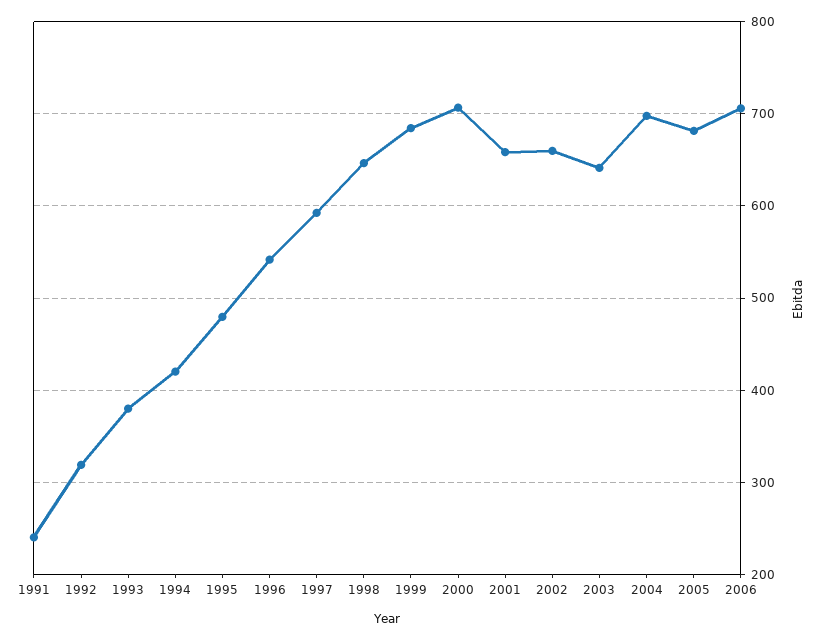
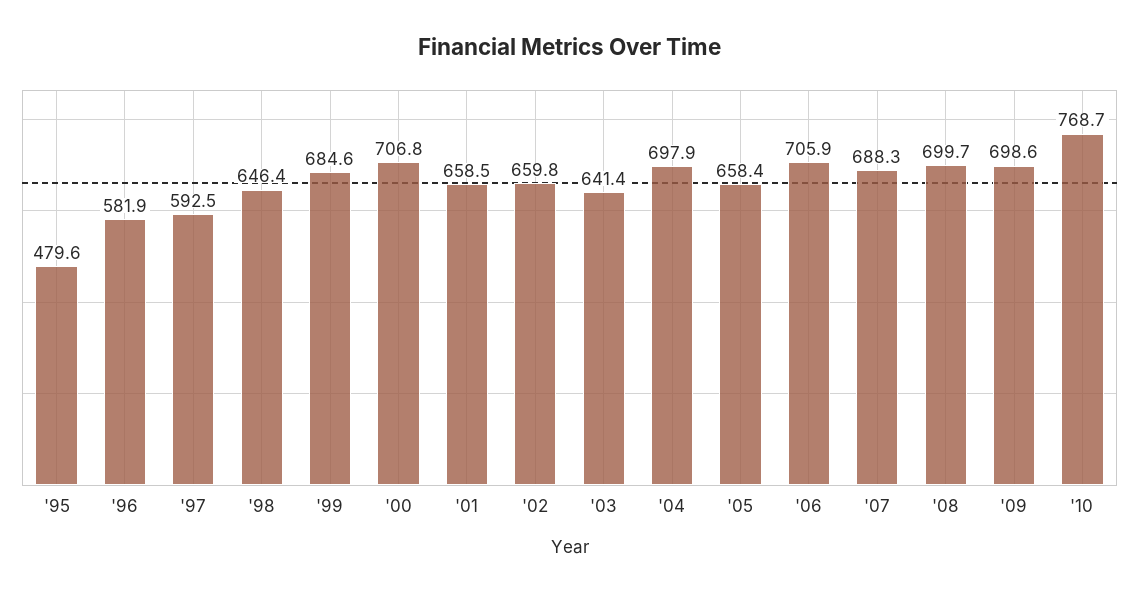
1991: 240 -> none
1992: 320 -> none
1993: 380 -> none
1994: 420 -> none
1996: 540 -> 581.9
2005: 680 -> 658.4
'07: none -> 688.3
'08: none -> 699.7
'09: none -> 698.6
'10: none -> 768.7

